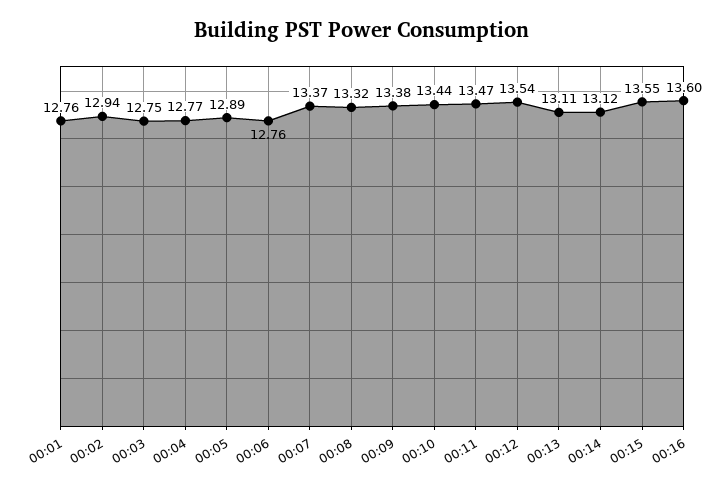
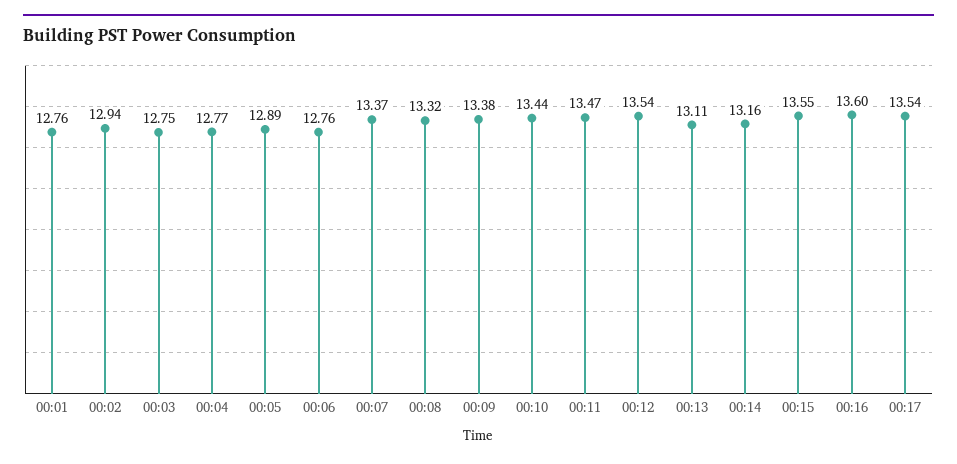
00:14: 13.12 -> 13.16
00:17: none -> 13.54

